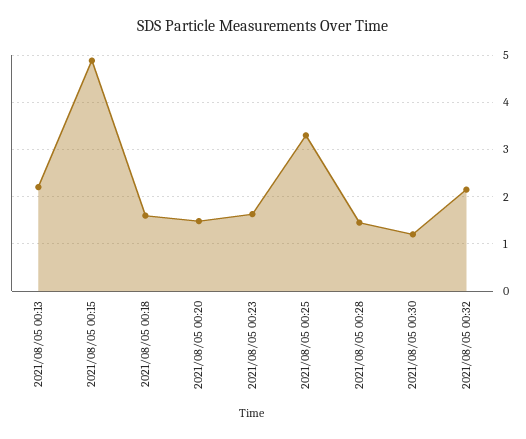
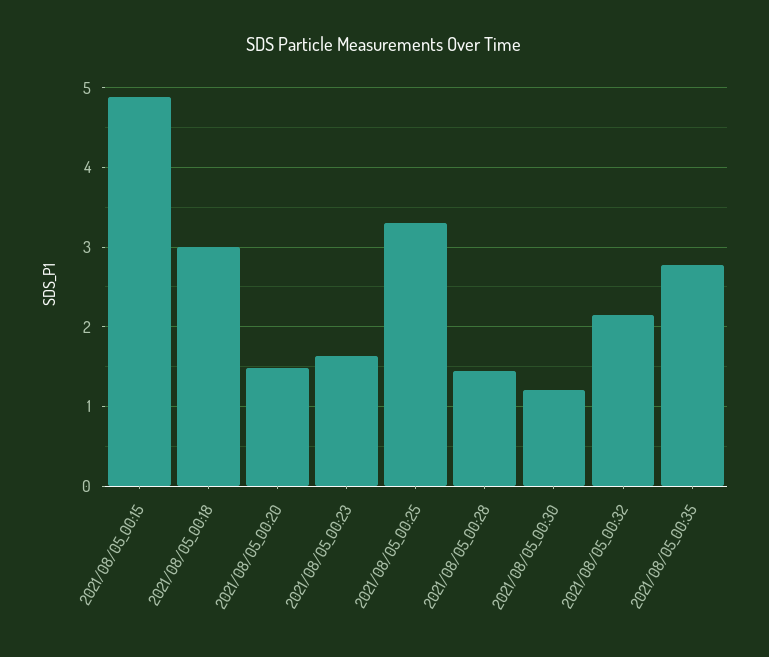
2021/08/05 00:13: 2.2 -> none
2021/08/05 00:18: 1.6 -> 3
2021/08/05_00:35: none -> 2.8

